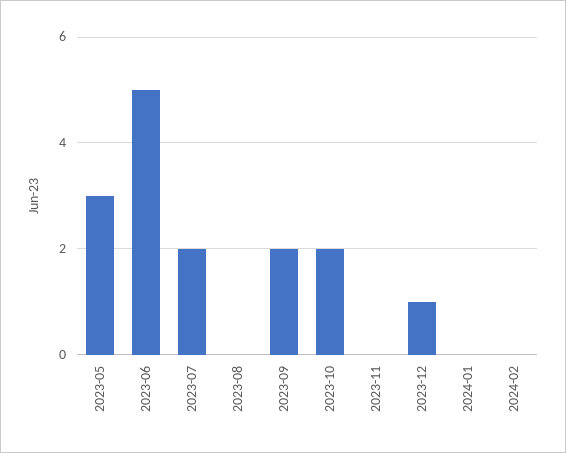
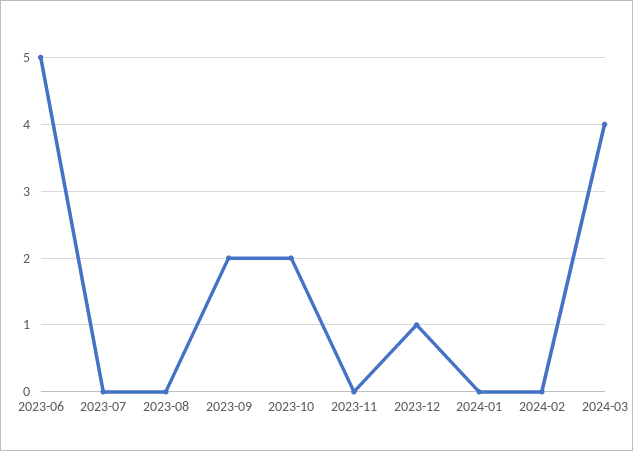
2023-05: 3 -> none
2023-07: 2 -> 0
2024-03: none -> 4

